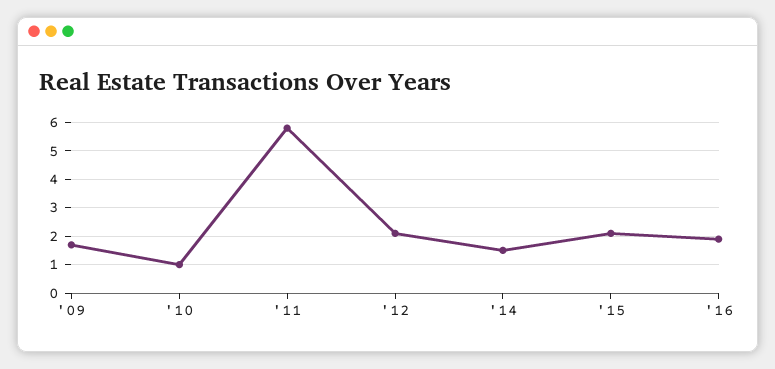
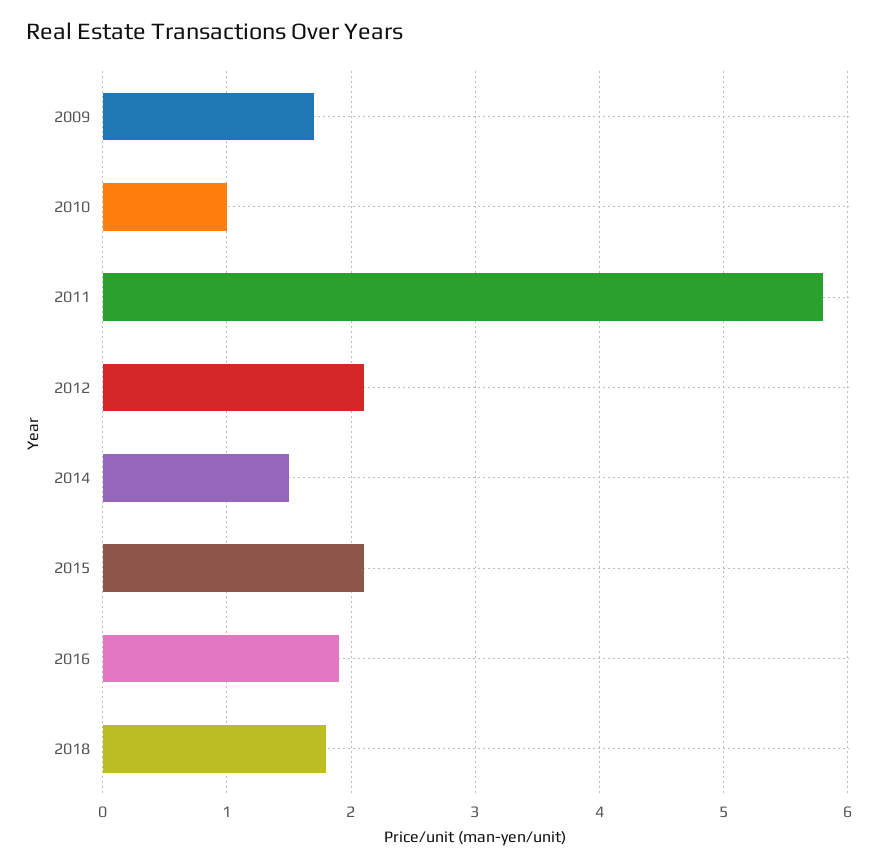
2018: none -> 1.8

